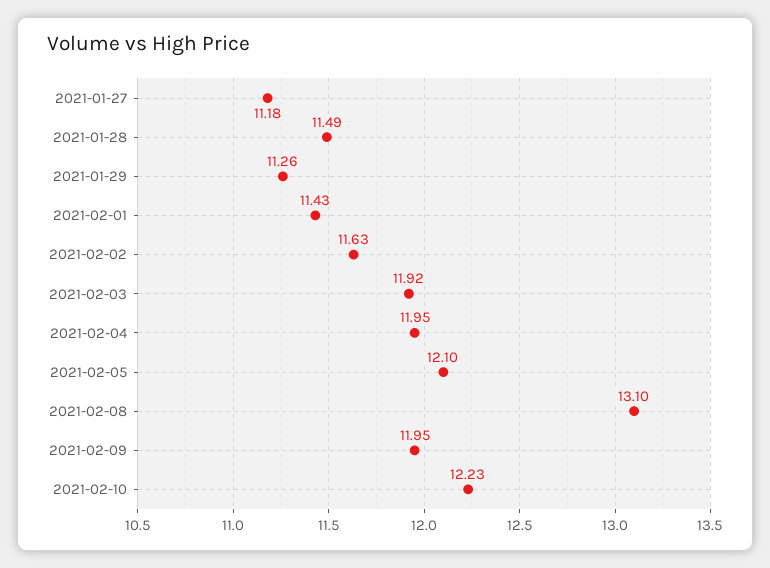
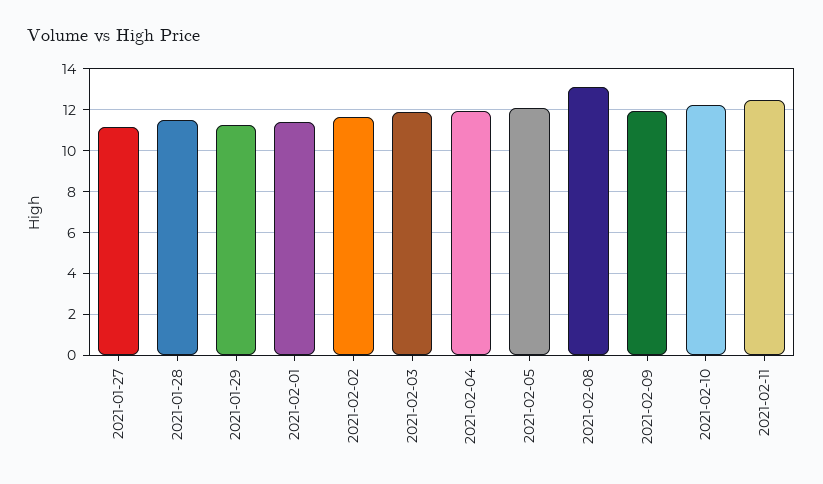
2021-02-11: none -> 12.5

